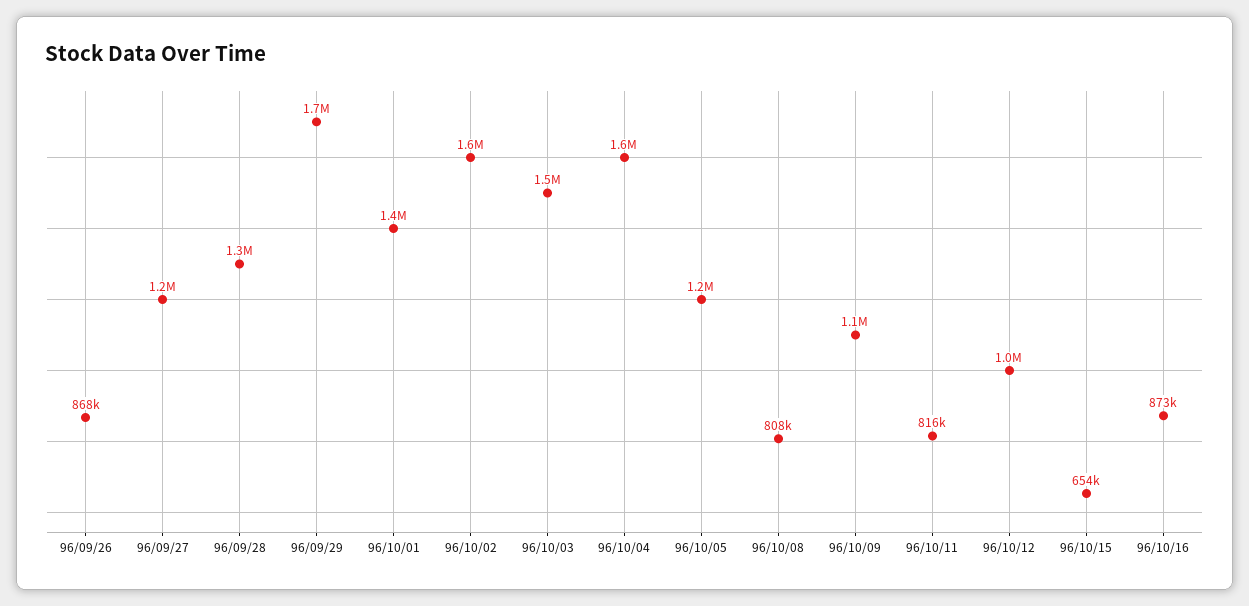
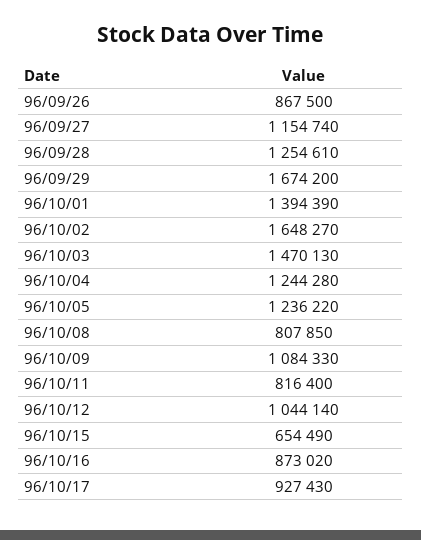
96/10/04: 1600000 -> 1244280
96/10/17: none -> 927430

